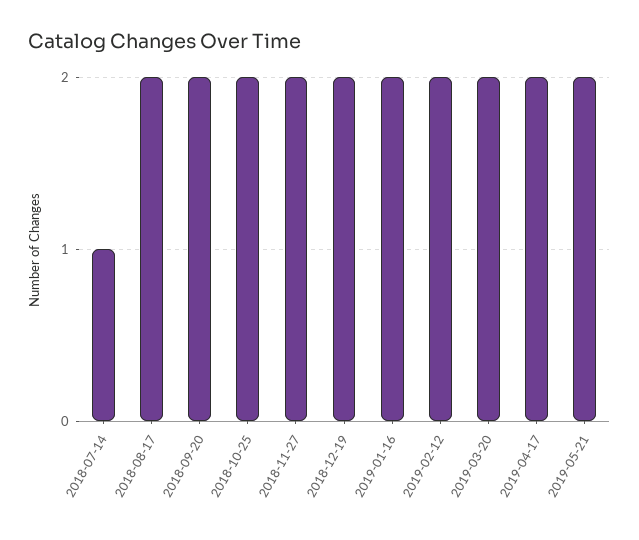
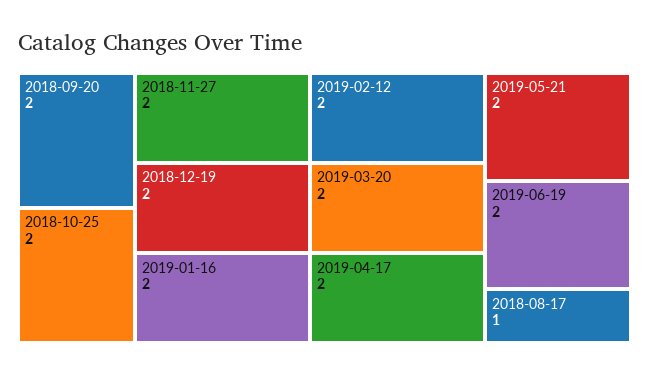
2018-07-14: 1 -> none
2018-08-17: 2 -> 1
2019-06-19: none -> 2

